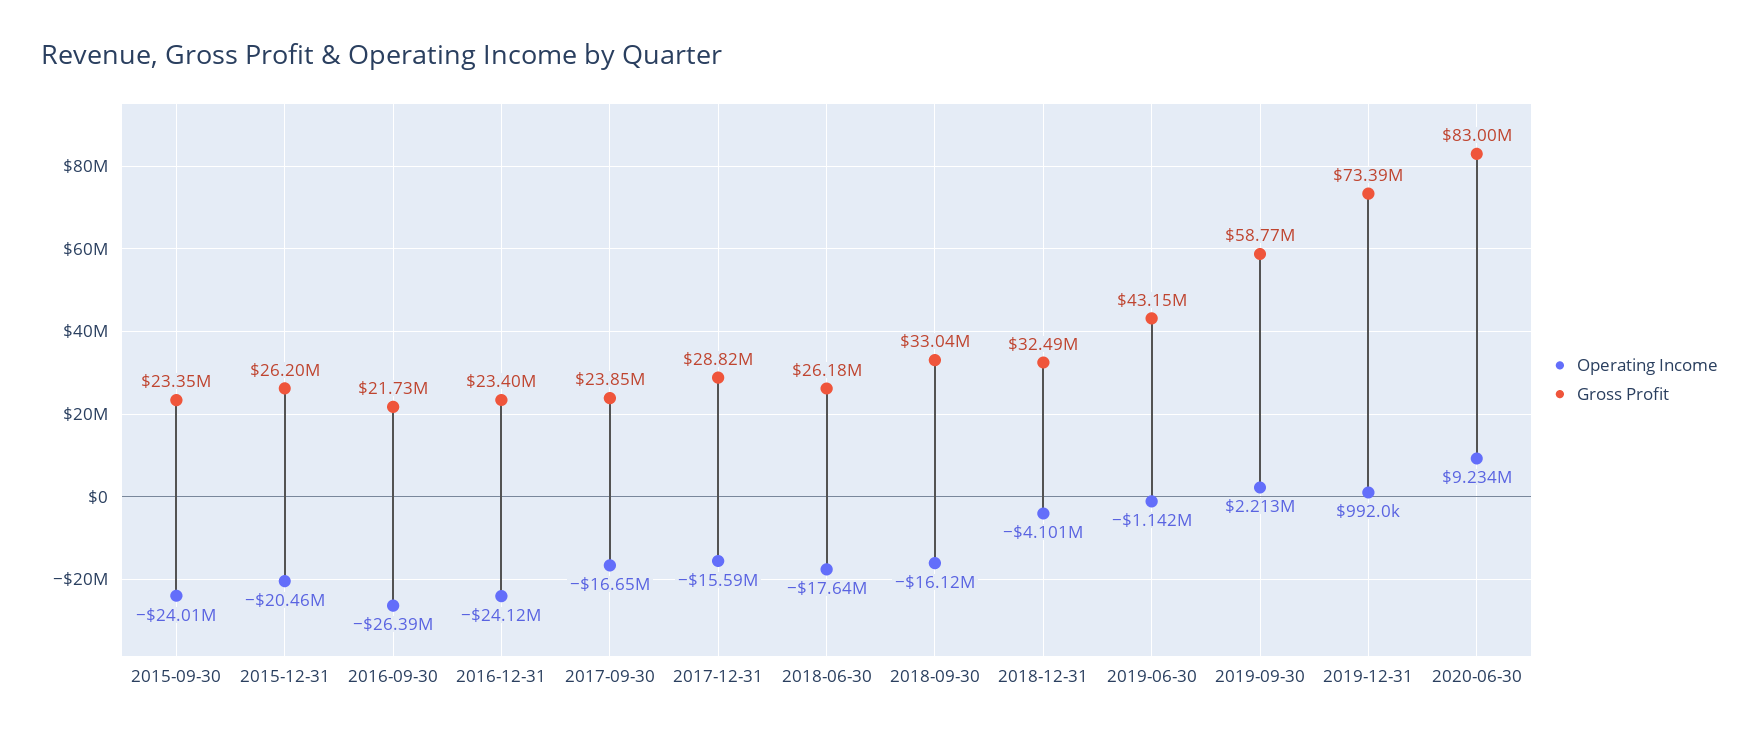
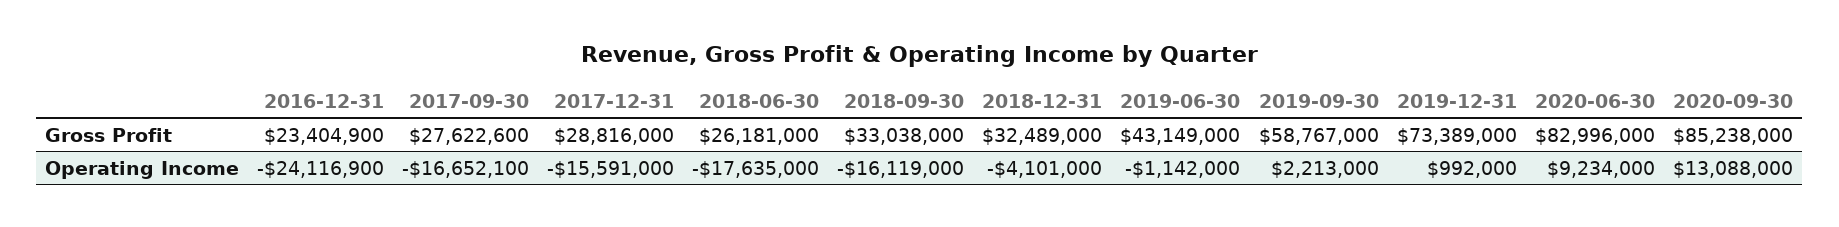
Operating Income, 2015-09-30: -24010000 -> none
Gross Profit, 2015-09-30: 23350000 -> none
Operating Income, 2015-12-31: -20460000 -> none
Gross Profit, 2015-12-31: 26200000 -> none
Operating Income, 2016-09-30: -26390000 -> none
Gross Profit, 2016-09-30: 21730000 -> none
Gross Profit, 2017-09-30: 23850000 -> 27622600
Gross Profit, 2020-09-30: none -> 85238000
Operating Income, 2020-09-30: none -> 13088000

